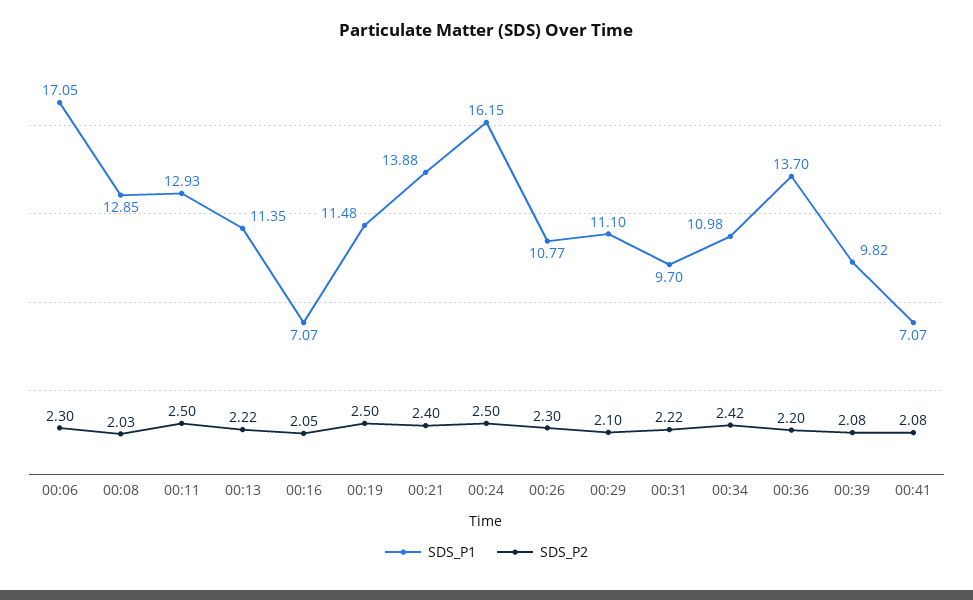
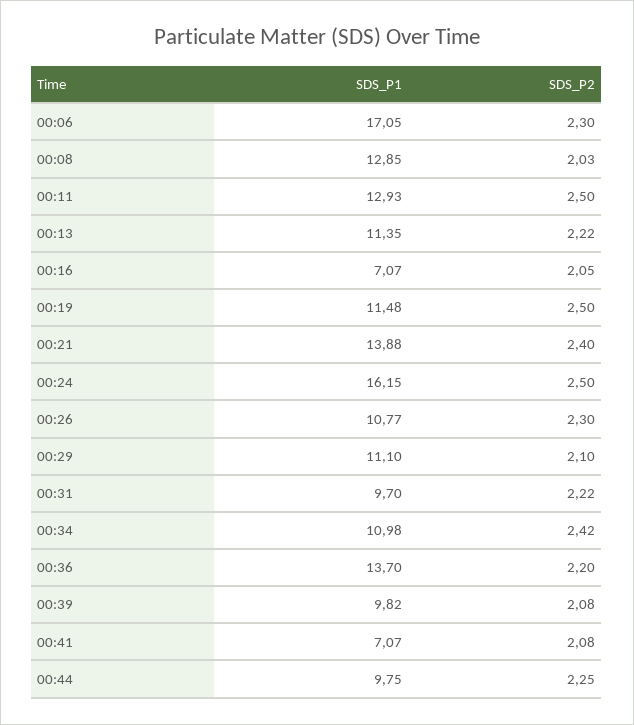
SDS_P1, 00:44: none -> 9.75
SDS_P2, 00:44: none -> 2.25

